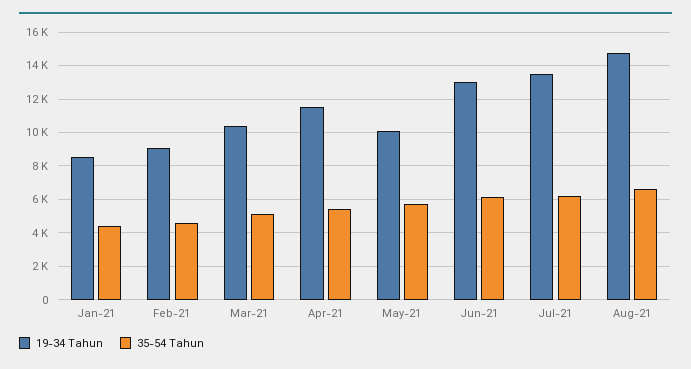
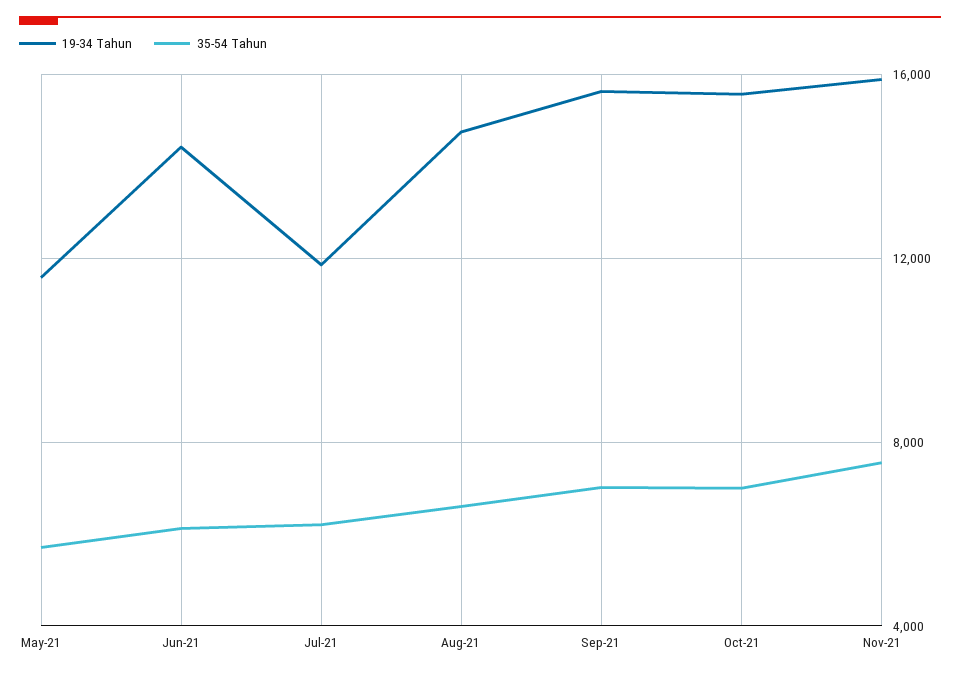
19-34 Tahun, Jan-21: 8500 -> none
35-54 Tahun, Jan-21: 4500 -> none
19-34 Tahun, Feb-21: 9000 -> none
35-54 Tahun, Feb-21: 4500 -> none
19-34 Tahun, Mar-21: 10500 -> none
35-54 Tahun, Mar-21: 5000 -> none
19-34 Tahun, Apr-21: 11500 -> none
35-54 Tahun, Apr-21: 5500 -> none
19-34 Tahun, May-21: 10000 -> 11500
19-34 Tahun, Jun-21: 13000 -> 14500
19-34 Tahun, Jul-21: 13500 -> 12000
19-34 Tahun, Sep-21: none -> 15500
35-54 Tahun, Sep-21: none -> 7000
19-34 Tahun, Oct-21: none -> 15500
35-54 Tahun, Oct-21: none -> 7000
19-34 Tahun, Nov-21: none -> 16000
35-54 Tahun, Nov-21: none -> 7500

